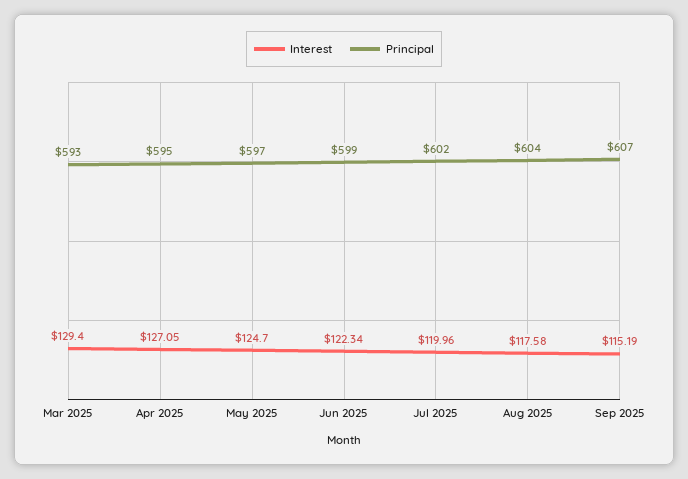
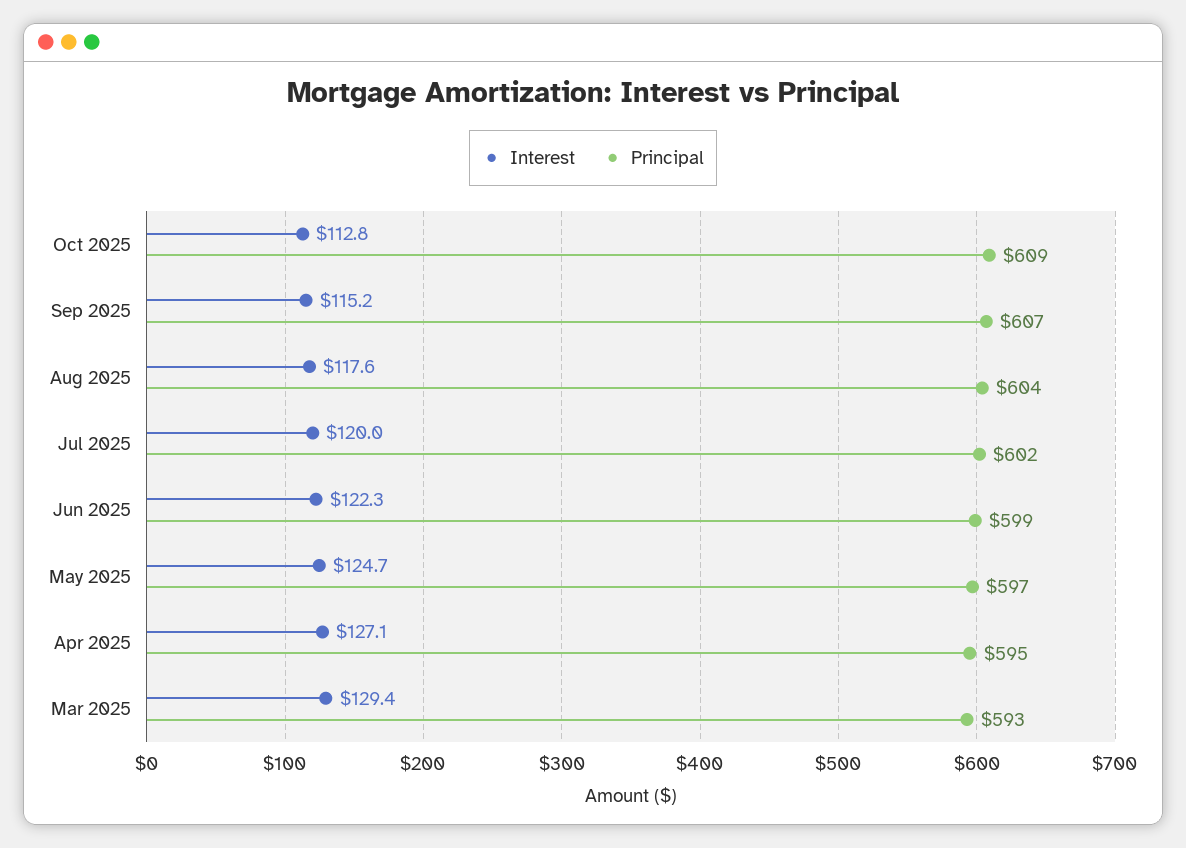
Interest, Oct 2025: none -> 112.8
Principal, Oct 2025: none -> 609

